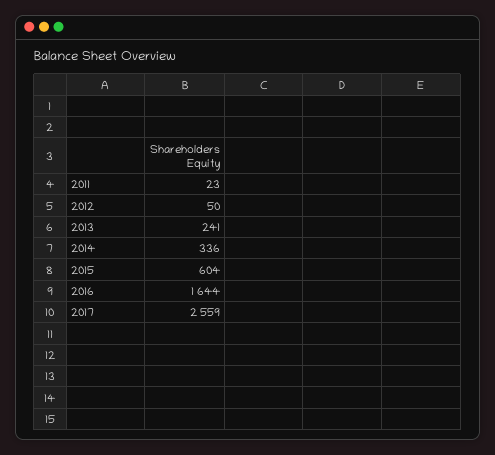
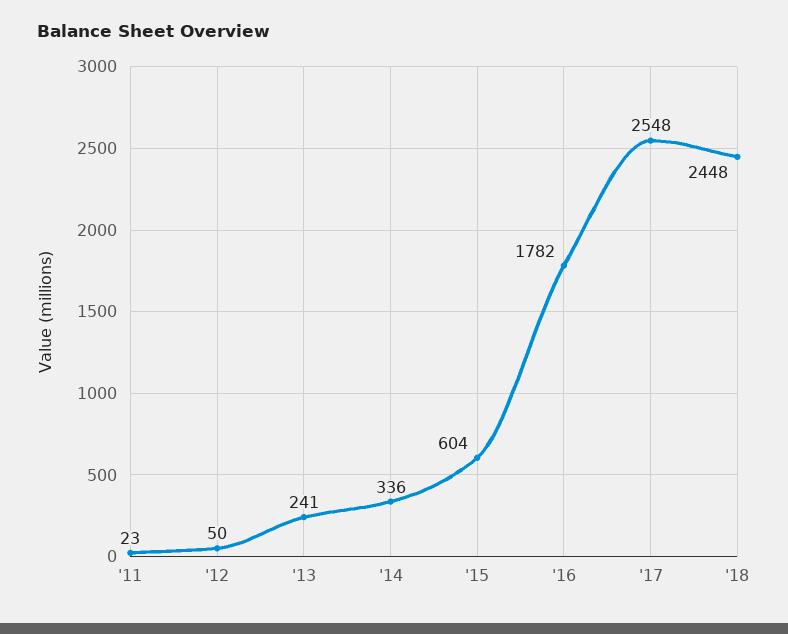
2016: 1644 -> 1782
2017: 2559 -> 2548
'18: none -> 2448

